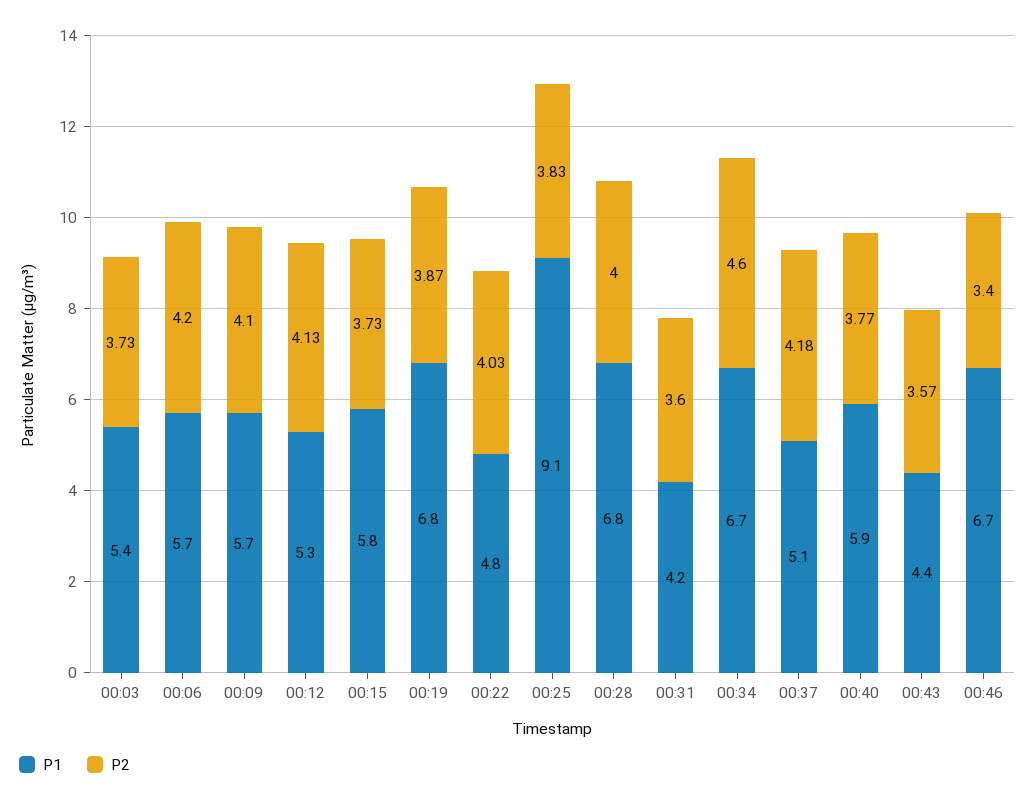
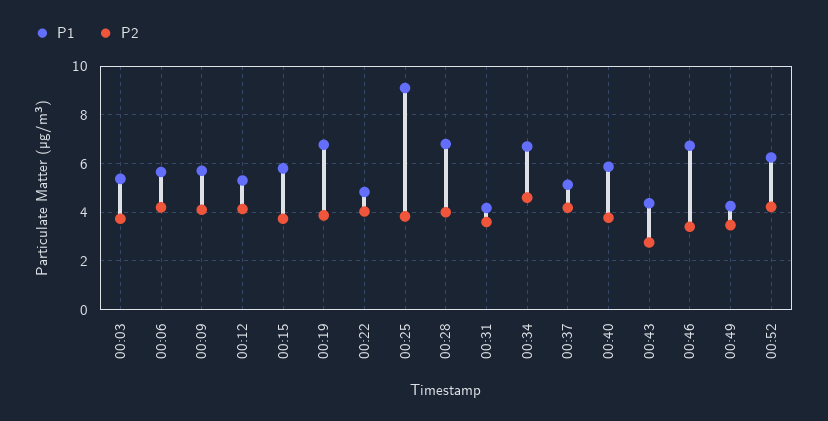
P2, 00:43: 3.57 -> 2.75
P1, 00:49: none -> 4.25
P2, 00:49: none -> 3.5
P1, 00:52: none -> 6.25
P2, 00:52: none -> 4.25

